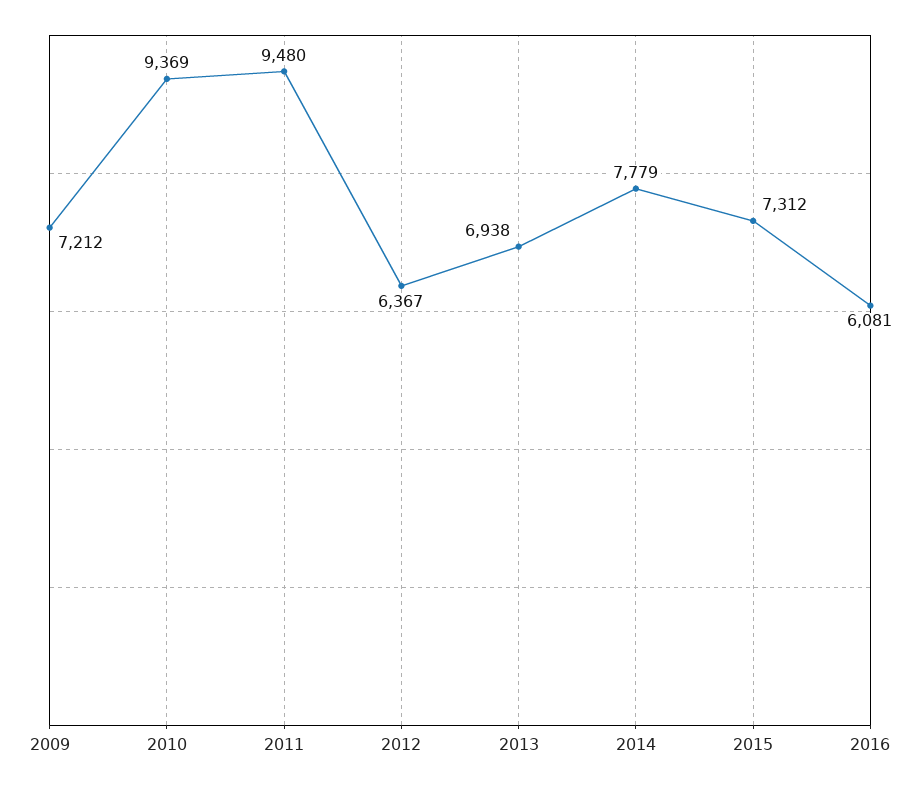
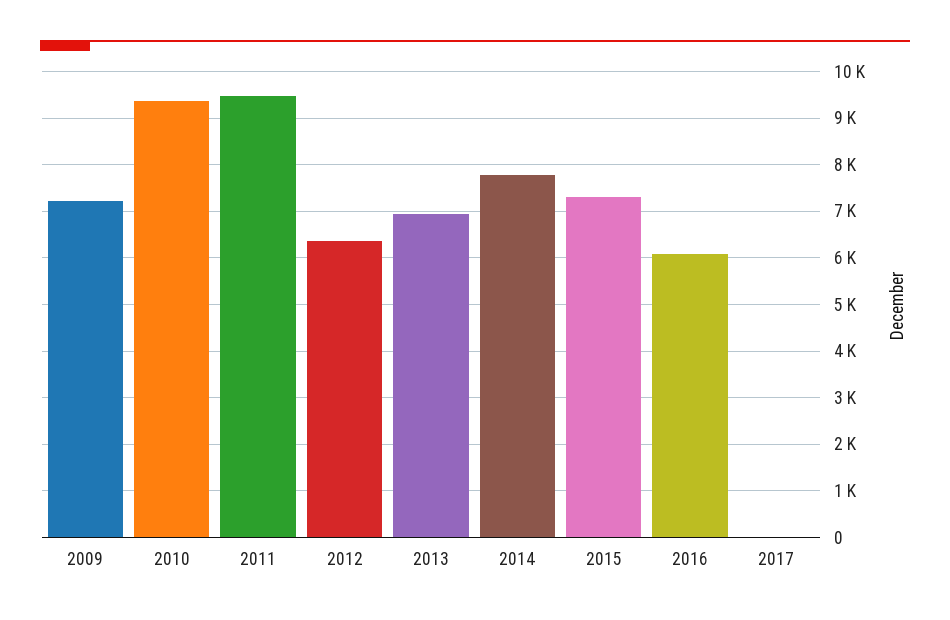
2017: none -> 0

